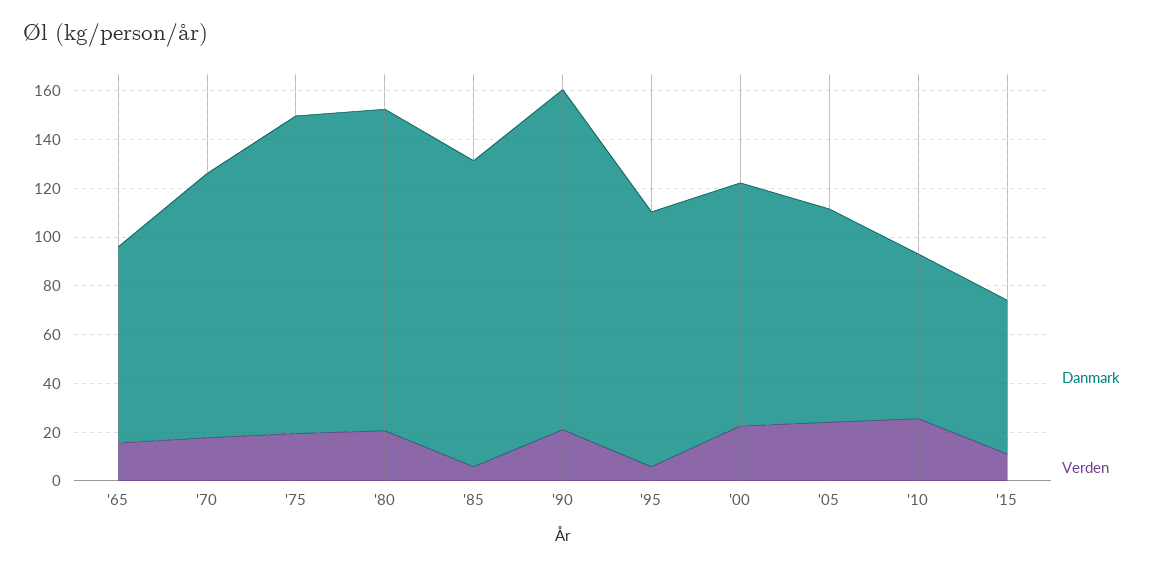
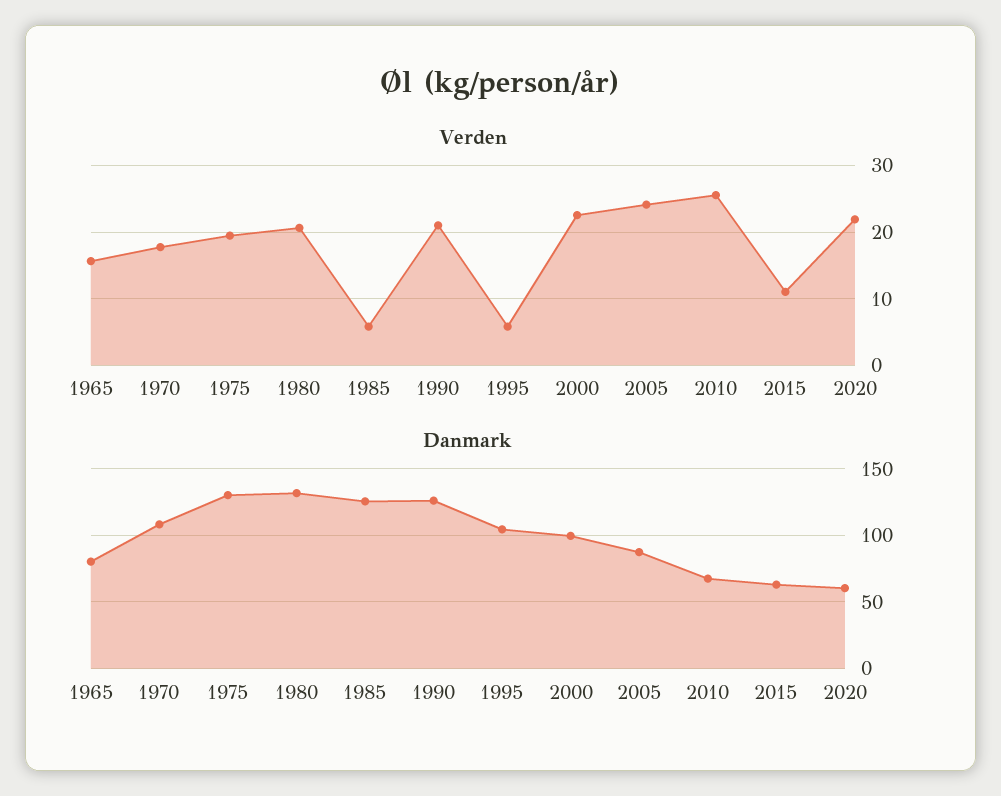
Danmark, '90: 140 -> 125
Verden, 2020: none -> 22
Danmark, 2020: none -> 60

